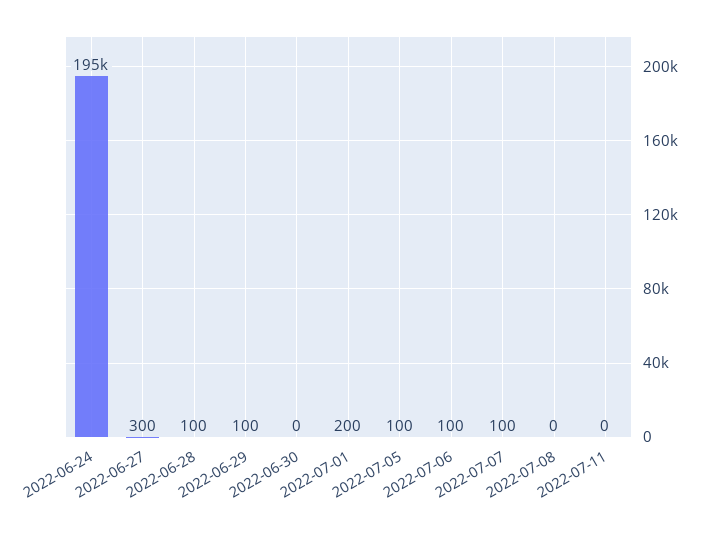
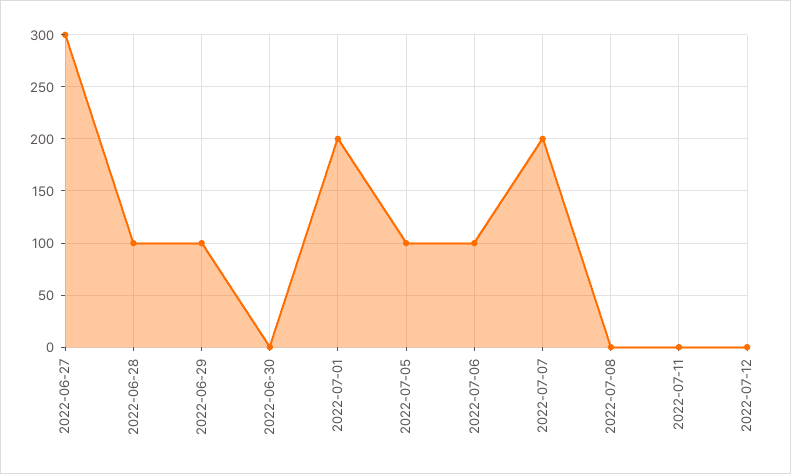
2022-06-24: 195000 -> none
2022-07-07: 100 -> 200
2022-07-12: none -> 0

